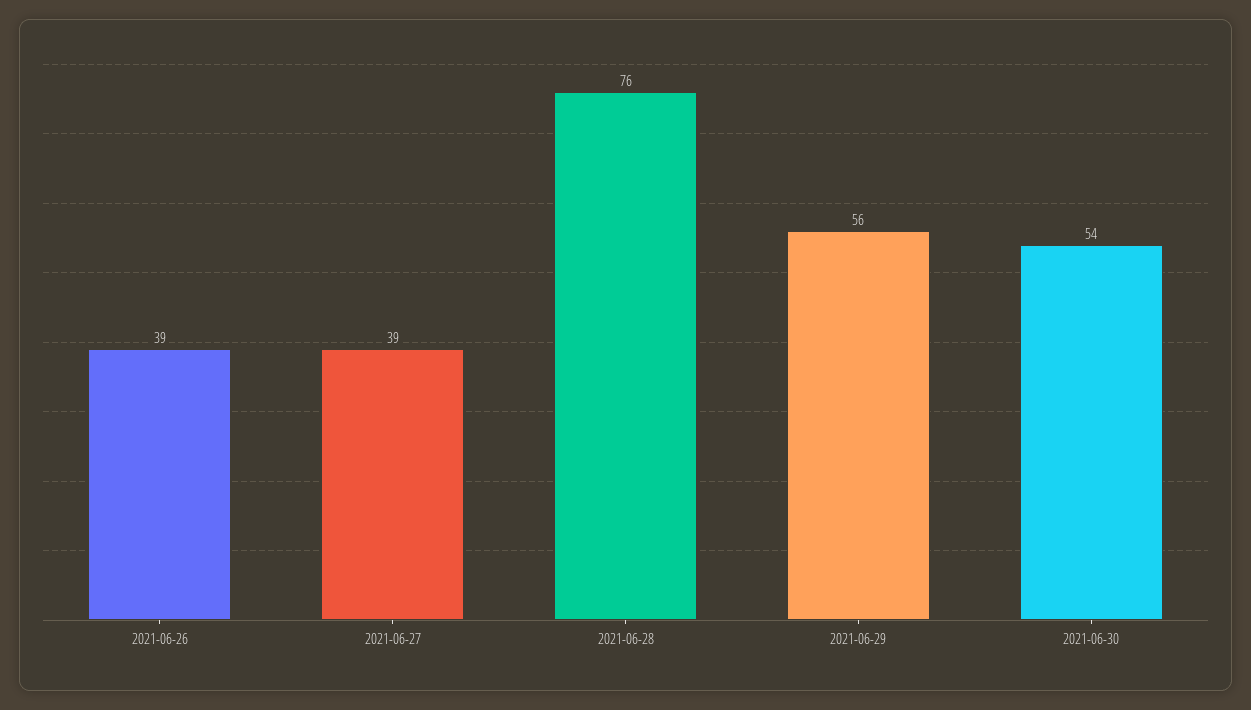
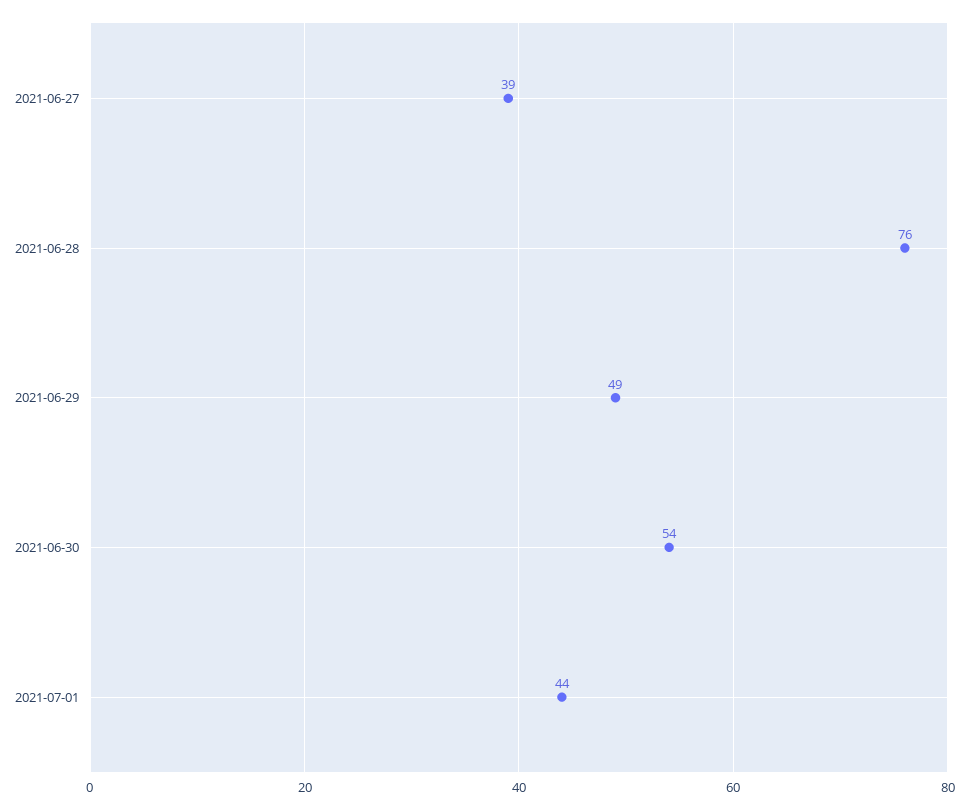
2021-06-26: 39 -> none
2021-06-29: 56 -> 49
2021-07-01: none -> 44

